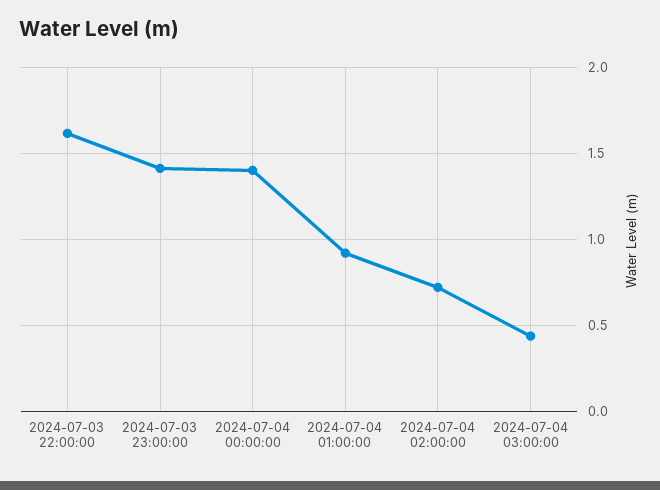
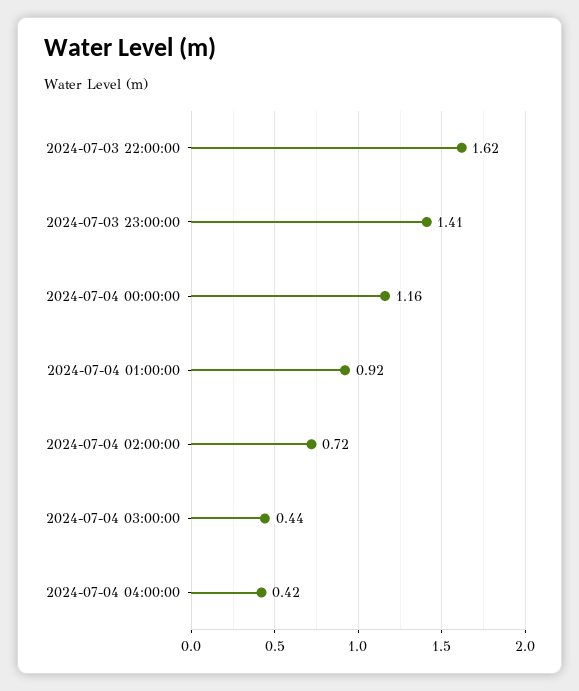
2024-07-04 00:00:00: 1.4 -> 1.16
2024-07-04 04:00:00: none -> 0.42

